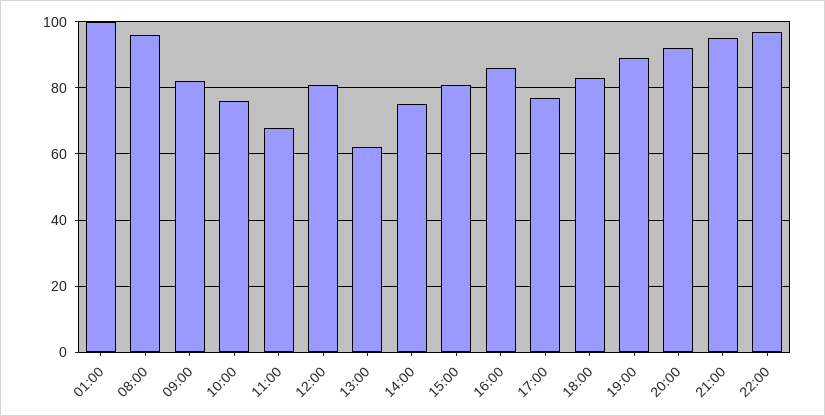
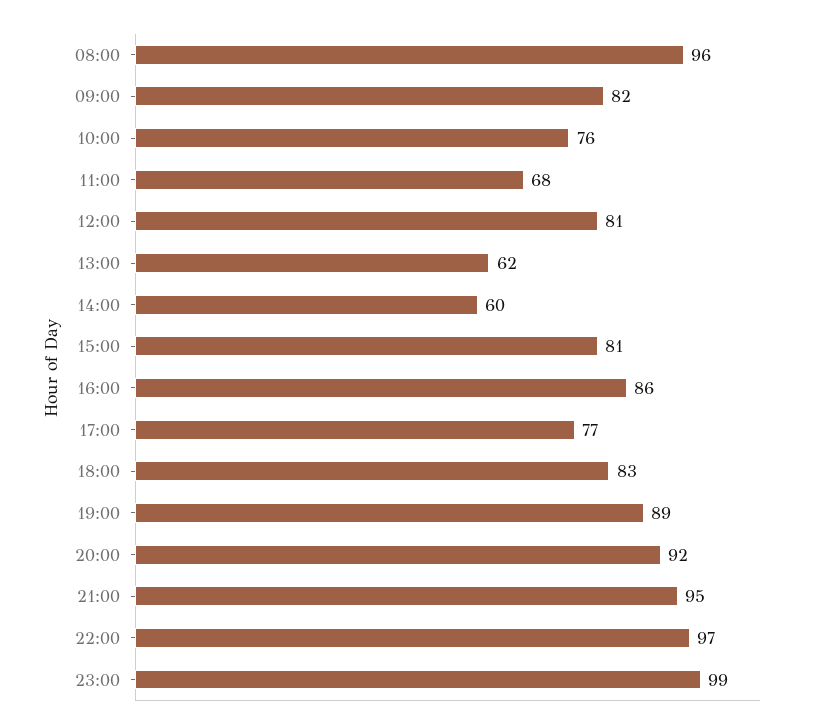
01:00: 100 -> none
14:00: 75 -> 60
23:00: none -> 99

